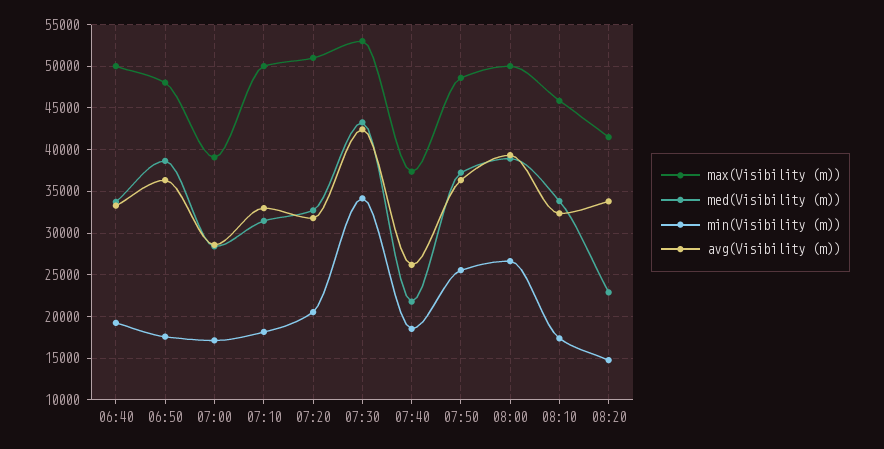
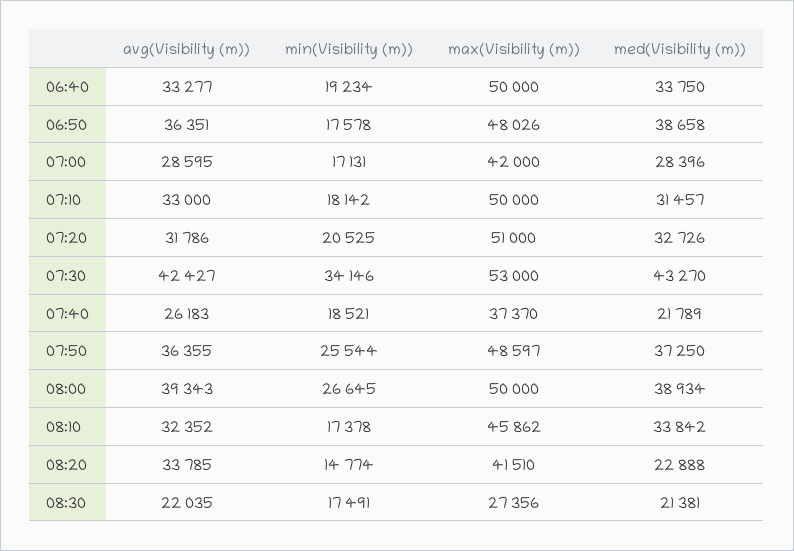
max(Visibility (m)), 07:00: 39000 -> 42000
avg(Visibility (m)), 08:30: none -> 22035
min(Visibility (m)), 08:30: none -> 17491
max(Visibility (m)), 08:30: none -> 27356
med(Visibility (m)), 08:30: none -> 21381

